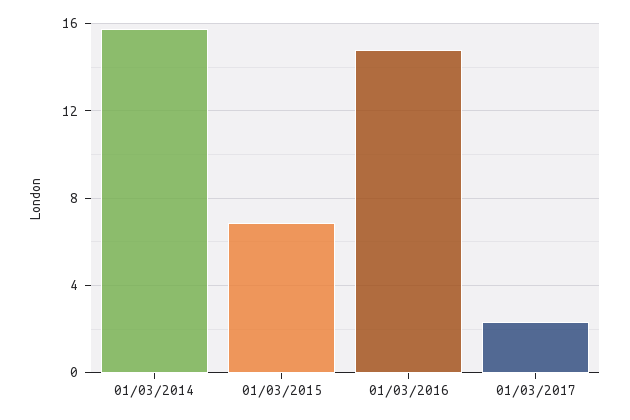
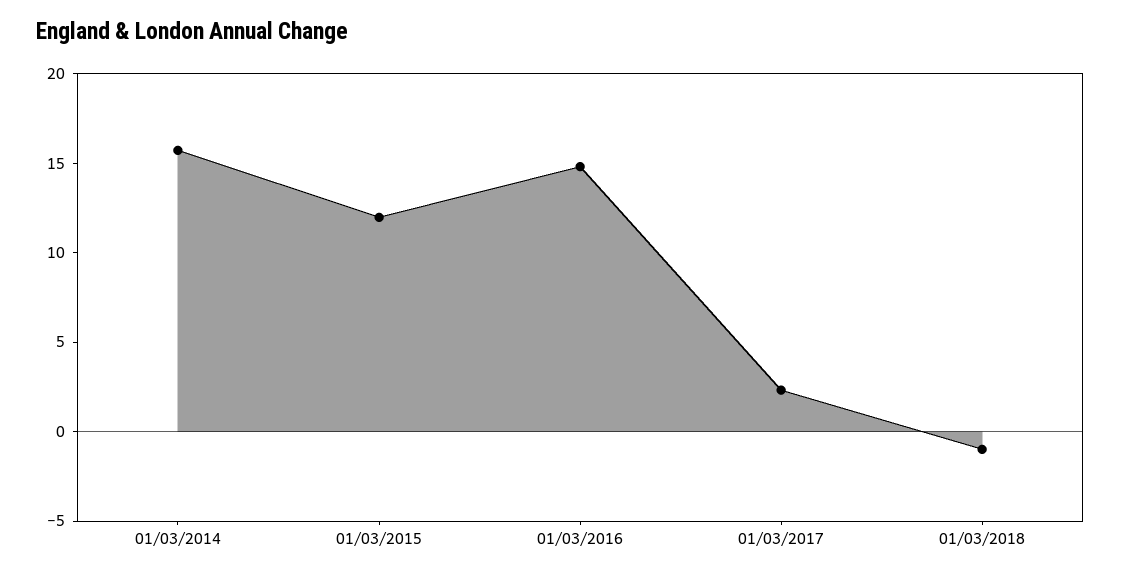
01/03/2015: 7 -> 12
01/03/2018: none -> -1

